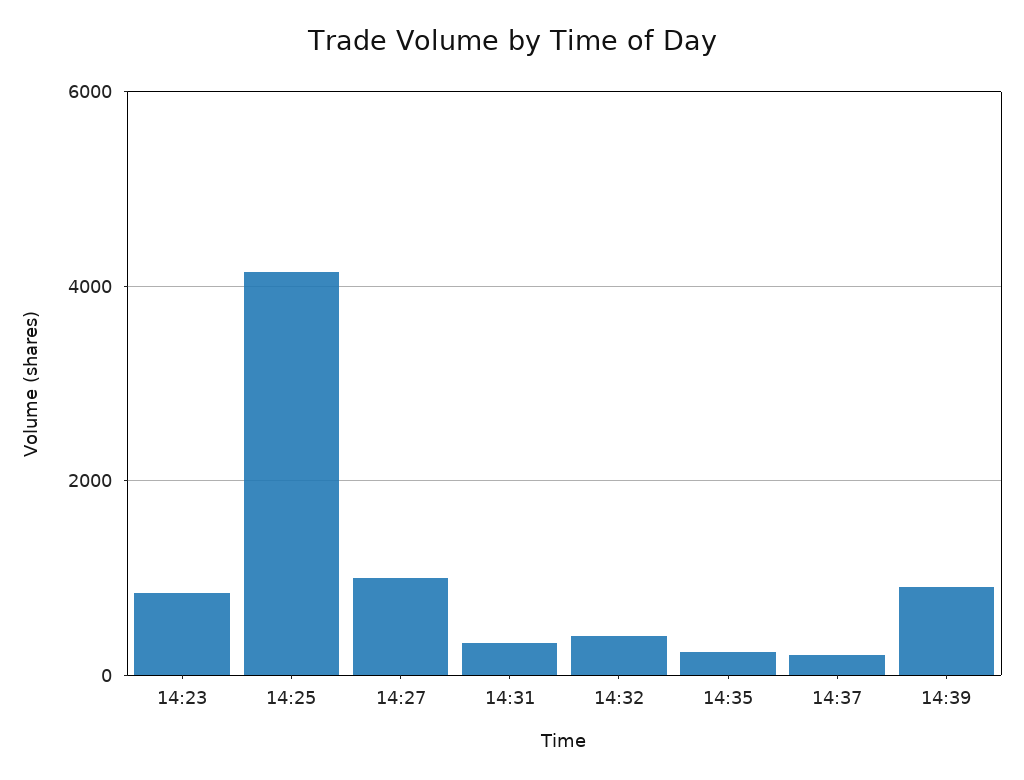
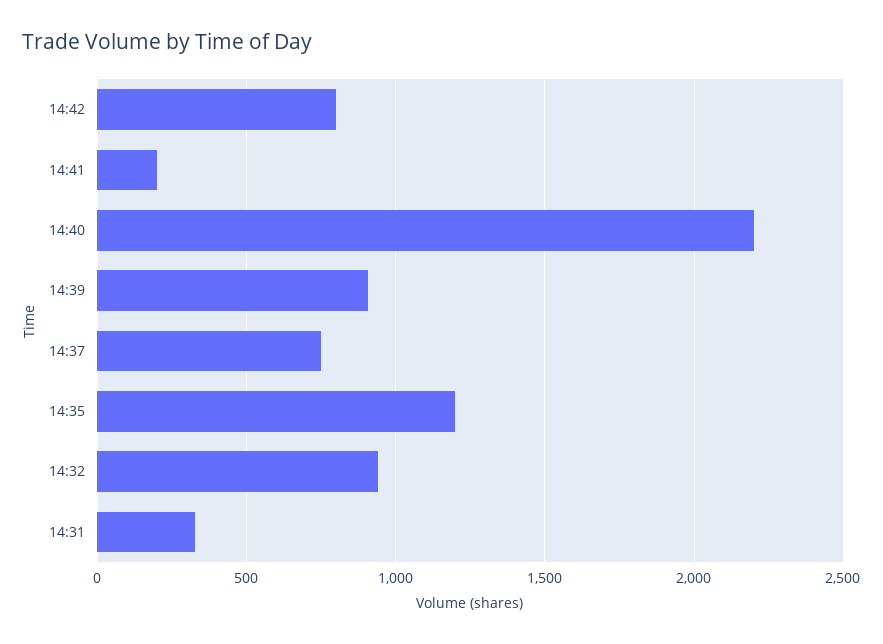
14:23: 800 -> none
14:25: 4200 -> none
14:27: 1000 -> none
14:32: 400 -> 950
14:35: 200 -> 1200
14:37: 200 -> 750
14:42: none -> 800
14:41: none -> 200
14:40: none -> 2200

